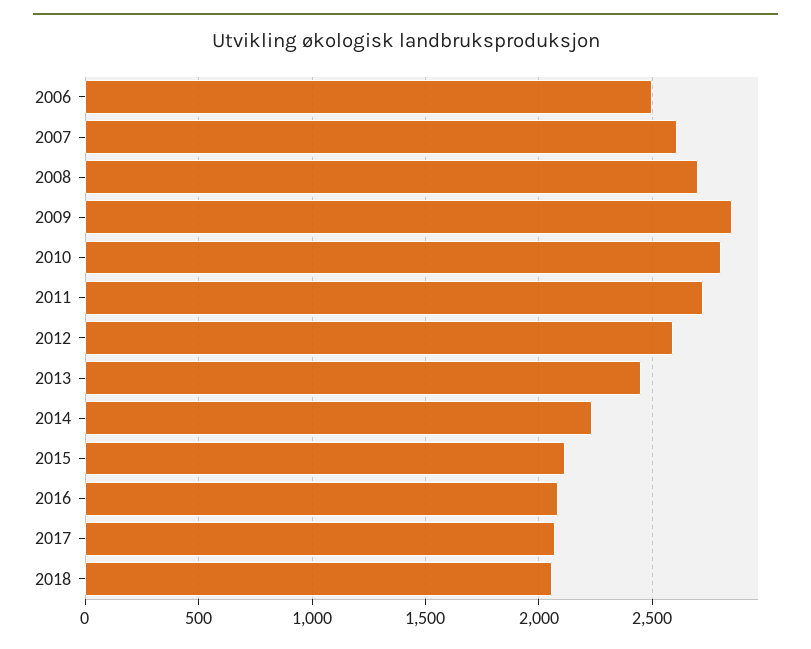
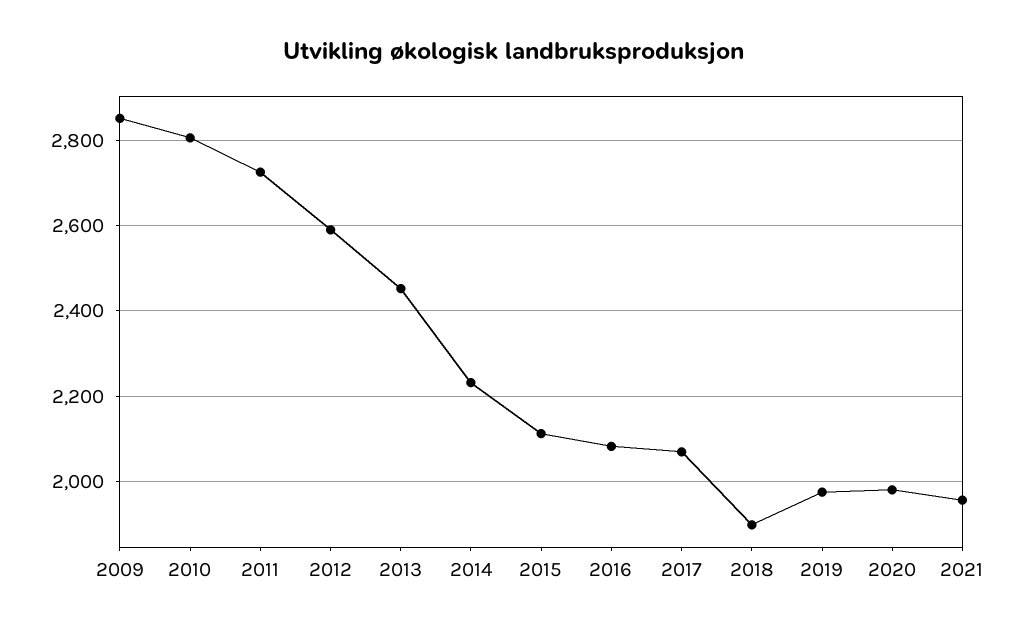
2006: 2500 -> none
2007: 2600 -> none
2008: 2700 -> none
2018: 2050 -> 1900
2019: none -> 1980
2020: none -> 1980
2021: none -> 1960

